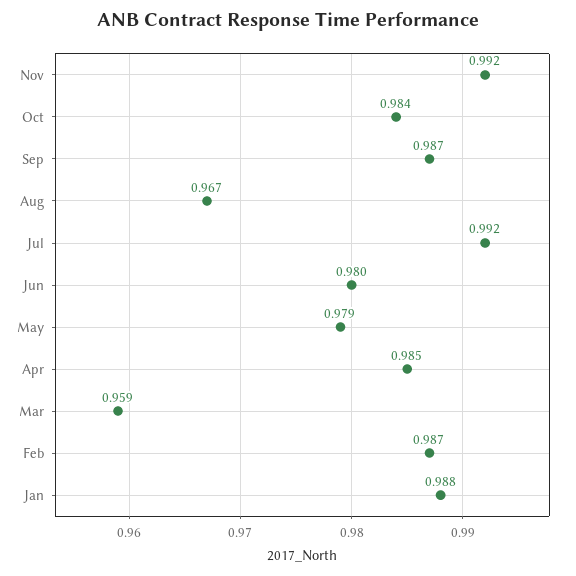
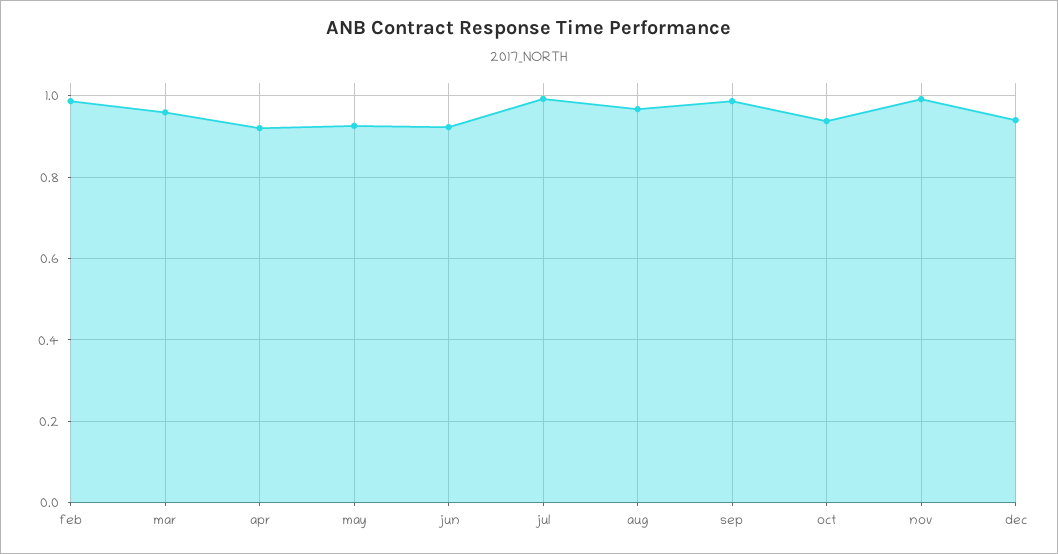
Oct: 0.984 -> 0.94
Jun: 0.98 -> 0.92
May: 0.979 -> 0.92
Apr: 0.985 -> 0.92
Jan: 0.988 -> none
dec: none -> 0.94

